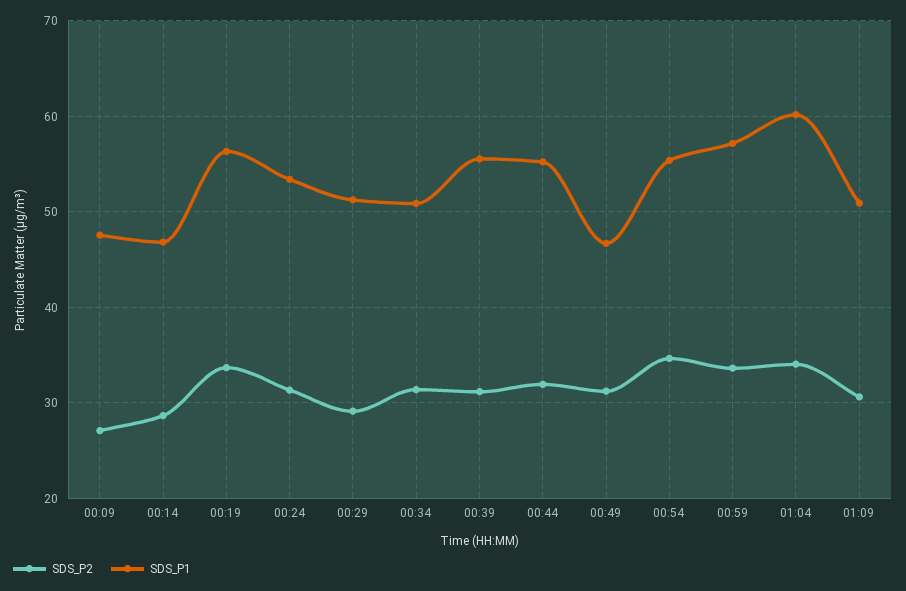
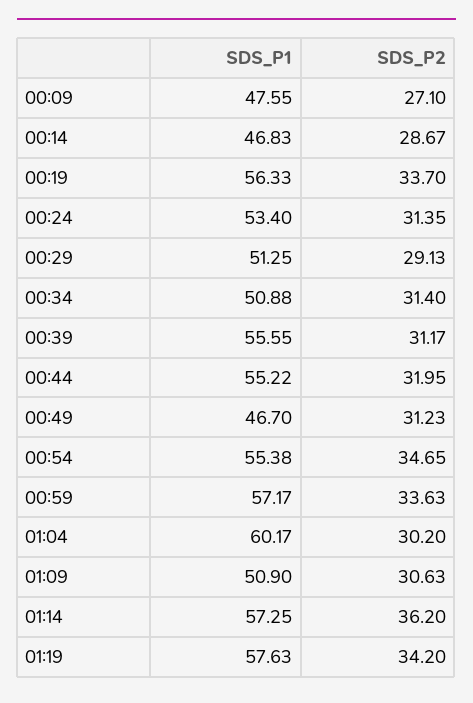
SDS_P2, 01:04: 34 -> 30.2
SDS_P1, 01:14: none -> 57.25
SDS_P2, 01:14: none -> 36.2
SDS_P1, 01:19: none -> 57.63
SDS_P2, 01:19: none -> 34.2

